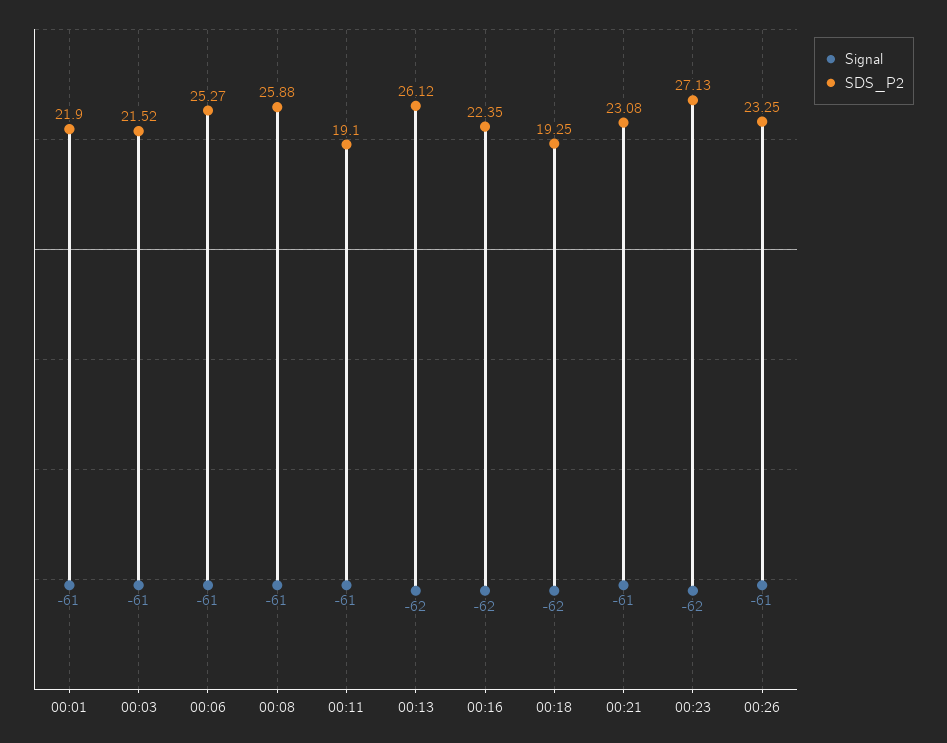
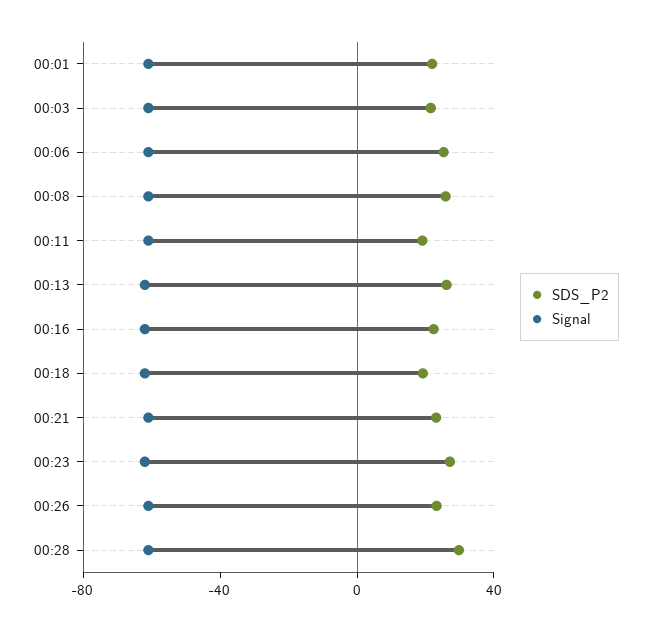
SDS_P2, 00:28: none -> 30
Signal, 00:28: none -> -60

